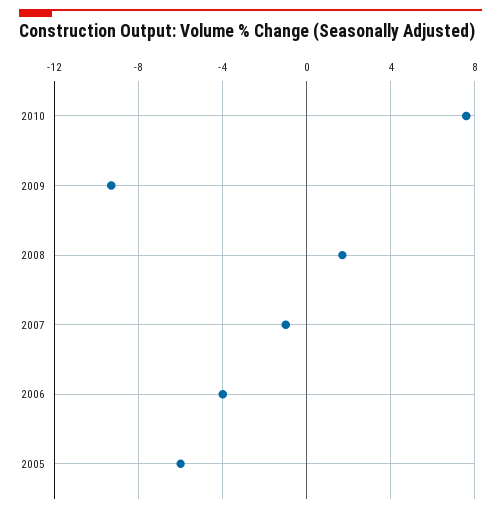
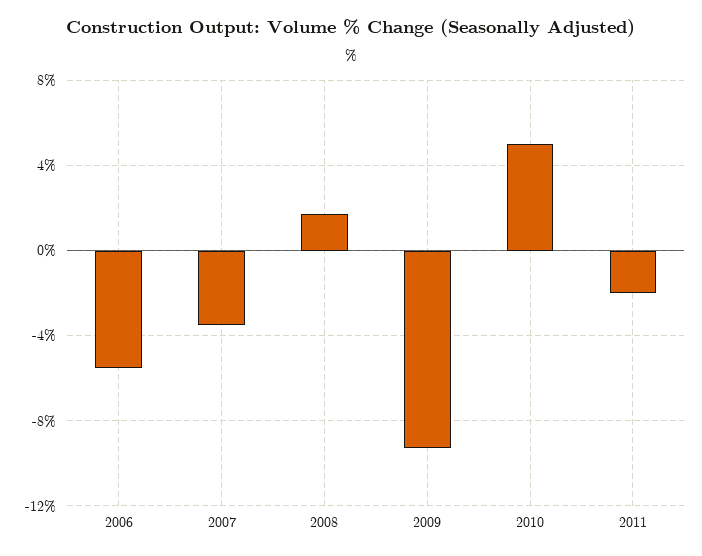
2010: 7.5 -> 5
2007: -1 -> -3.5
2006: -4 -> -5.5
2005: -6 -> none
2011: none -> -2

